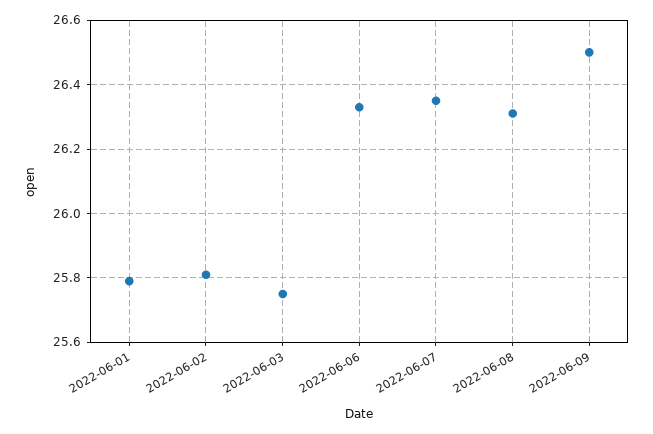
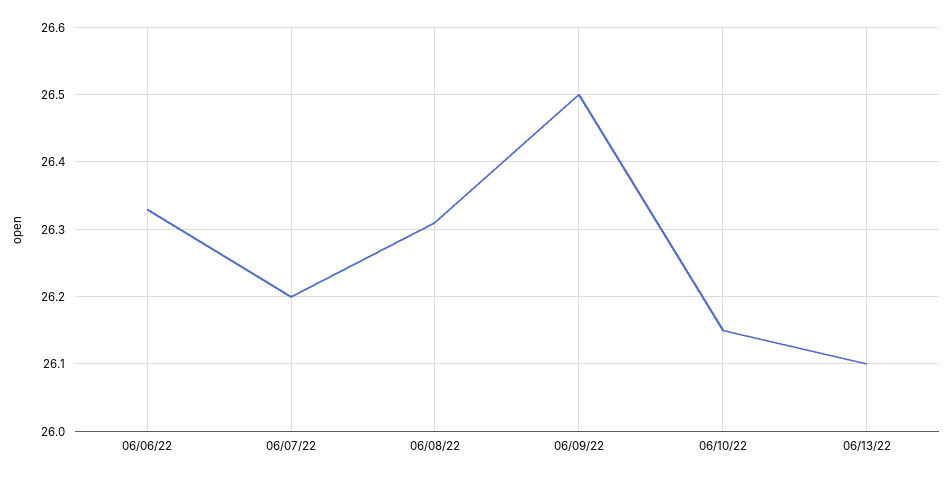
2022-06-01: 25.8 -> none
2022-06-02: 25.8 -> none
2022-06-03: 25.75 -> none
2022-06-07: 26.35 -> 26.2
06/10/22: none -> 26.15
06/13/22: none -> 26.1

